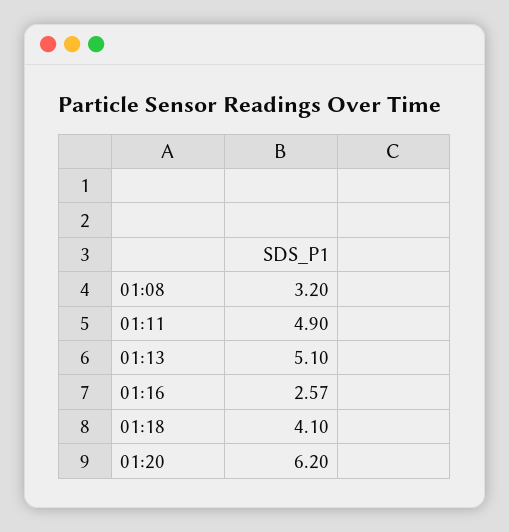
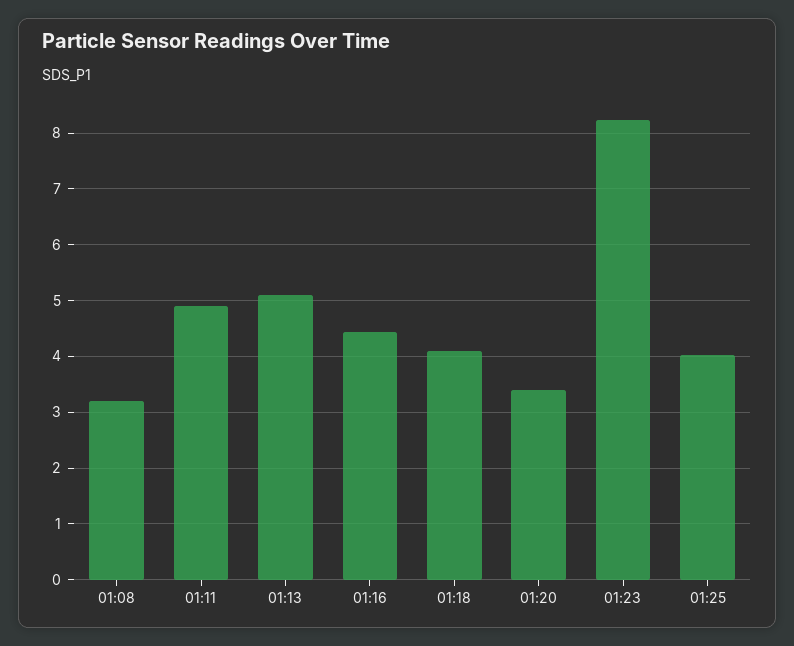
01:16: 2.57 -> 4.4
01:20: 6.2 -> 3.4
01:23: none -> 8.2
01:25: none -> 4

